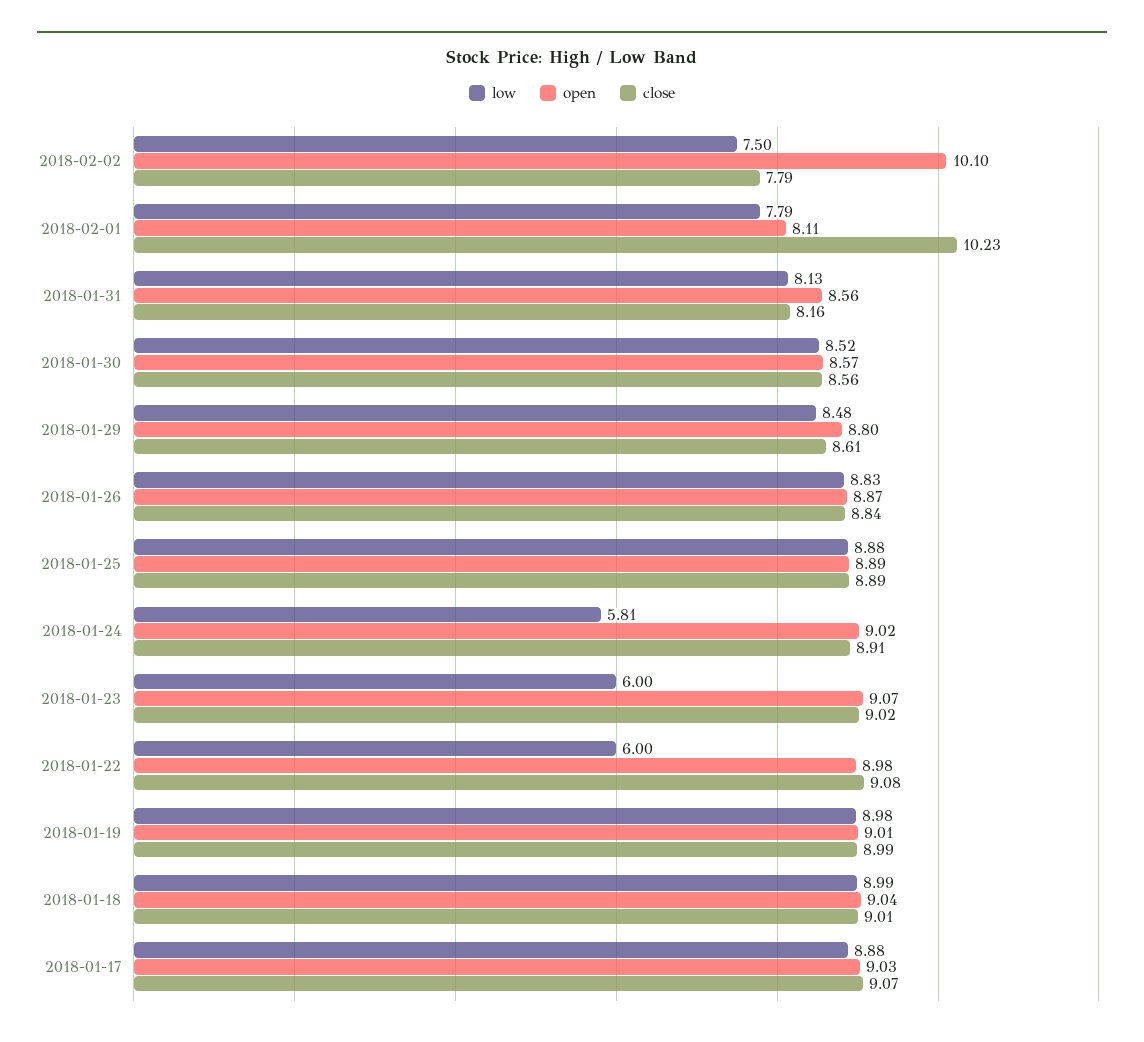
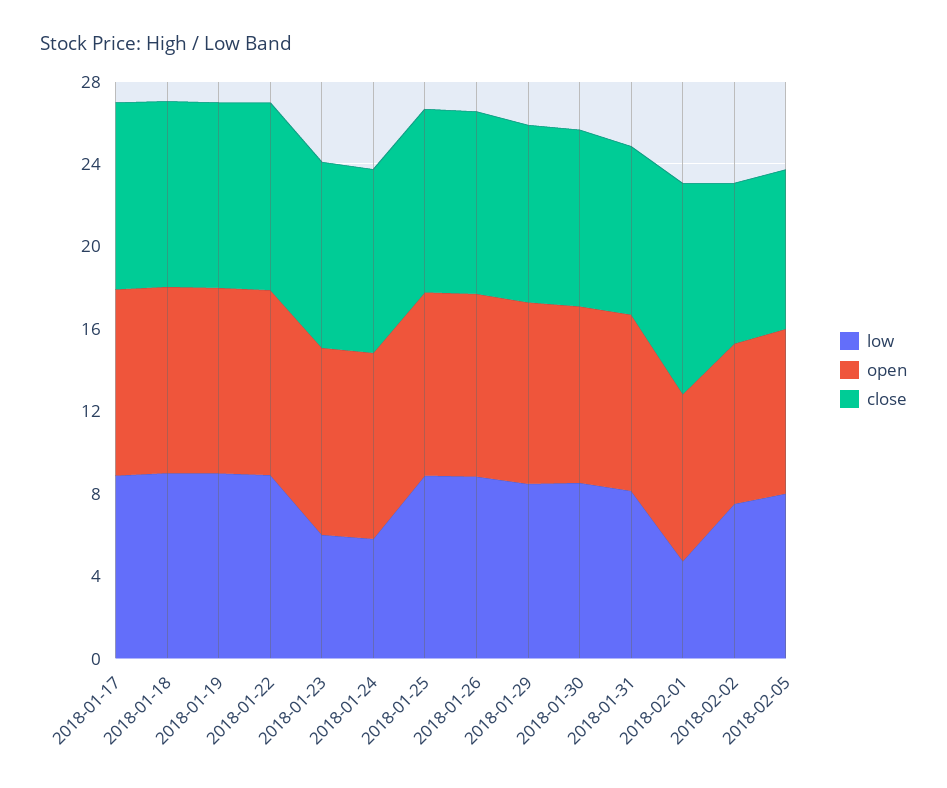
open, 2018-02-02: 10.1 -> 8
low, 2018-02-01: 7.79 -> 5
low, 2018-01-22: 6 -> 9
low, 2018-02-05: none -> 8
open, 2018-02-05: none -> 8
close, 2018-02-05: none -> 8

